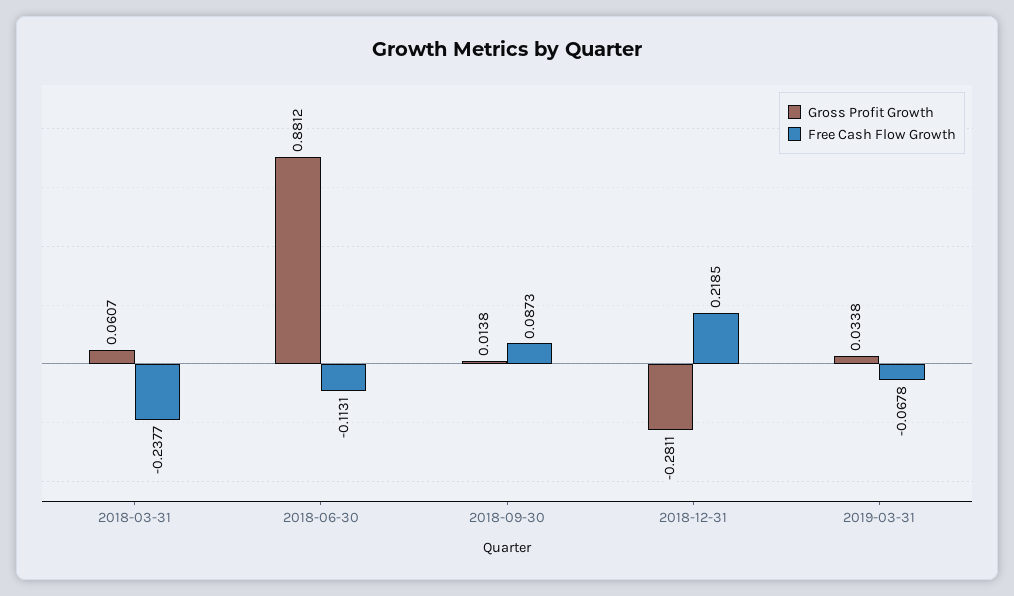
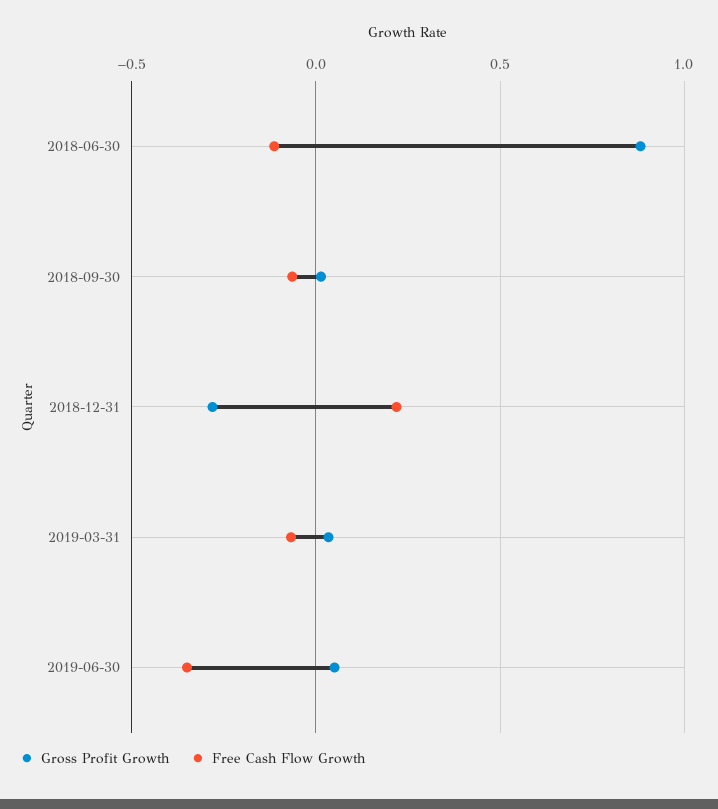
Gross Profit Growth, 2018-03-31: 0.0607 -> none
Free Cash Flow Growth, 2018-03-31: -0.2377 -> none
Free Cash Flow Growth, 2018-09-30: 0.0873 -> -0.05
Gross Profit Growth, 2019-06-30: none -> 0.05
Free Cash Flow Growth, 2019-06-30: none -> -0.35

